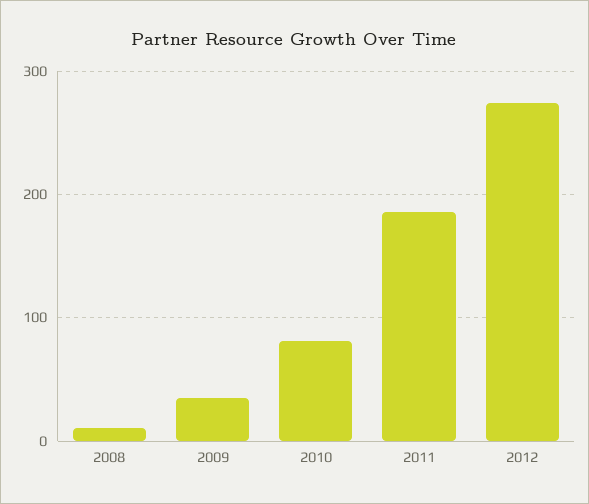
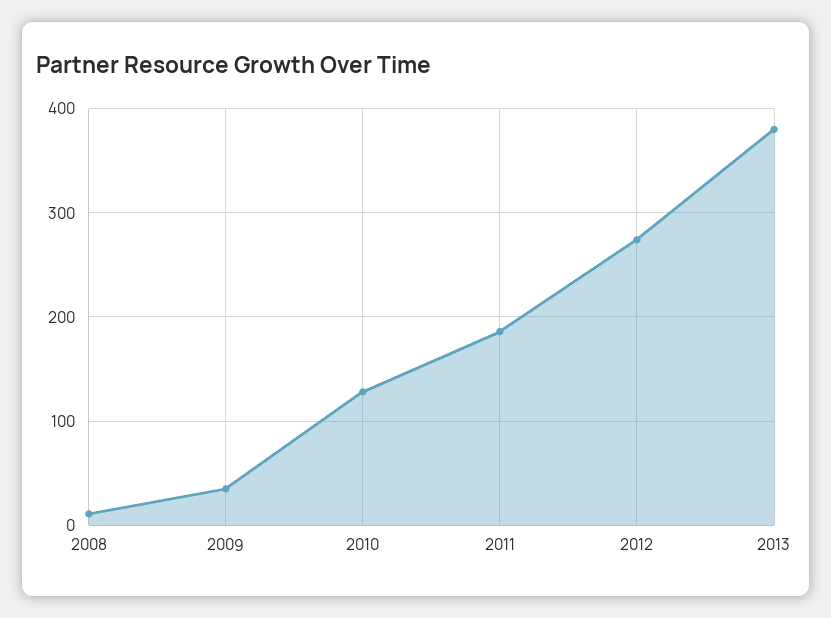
2010: 80 -> 130
2013: none -> 380

